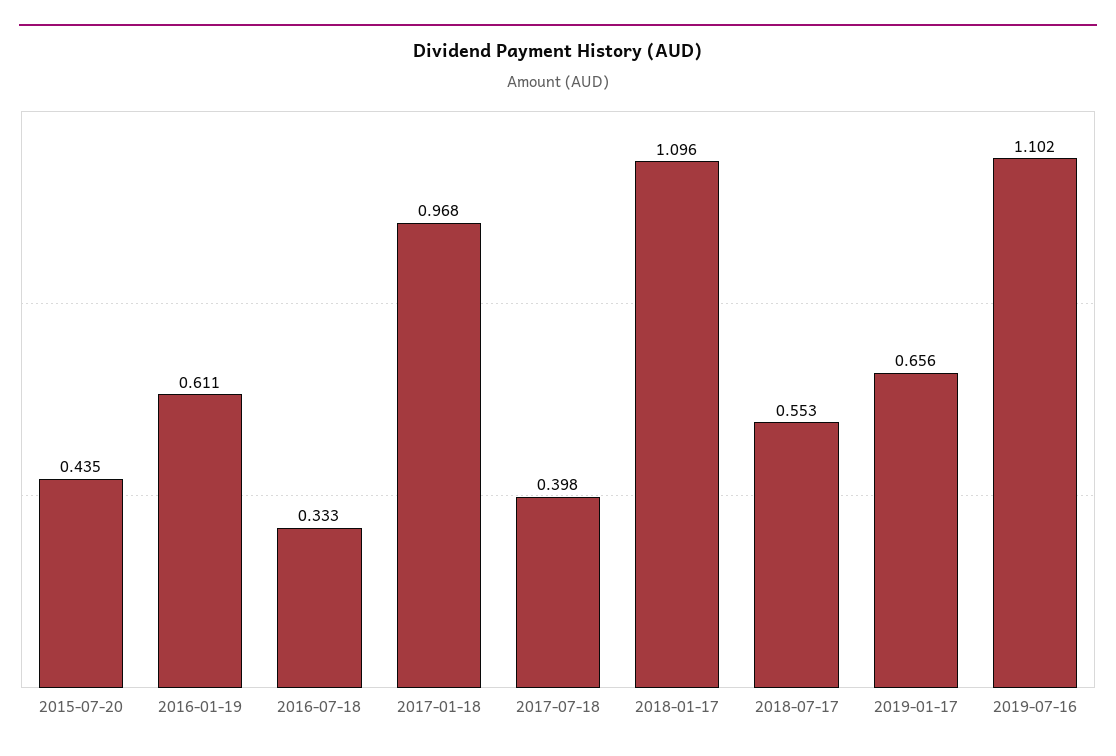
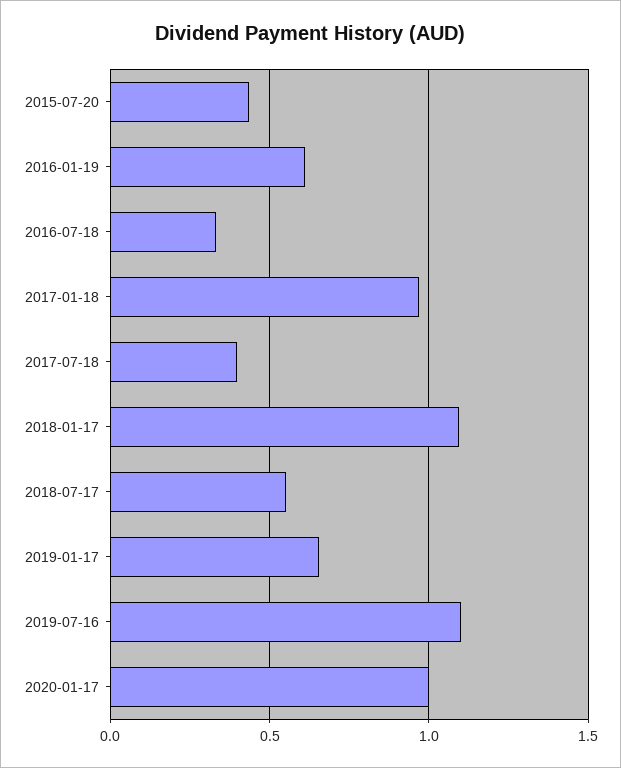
2020-01-17: none -> 1

